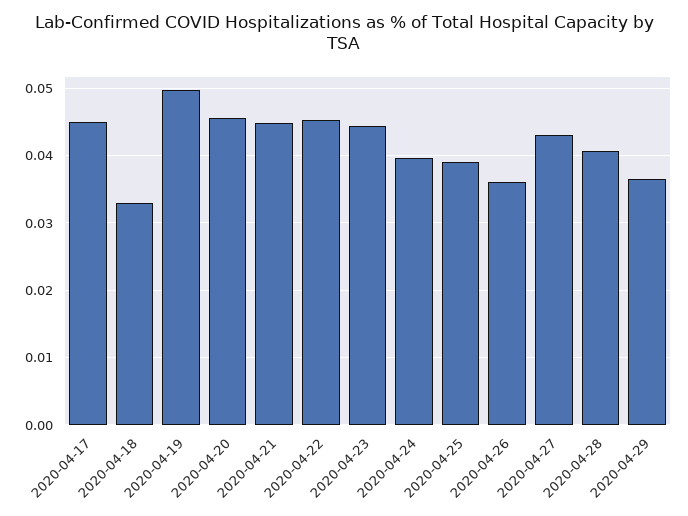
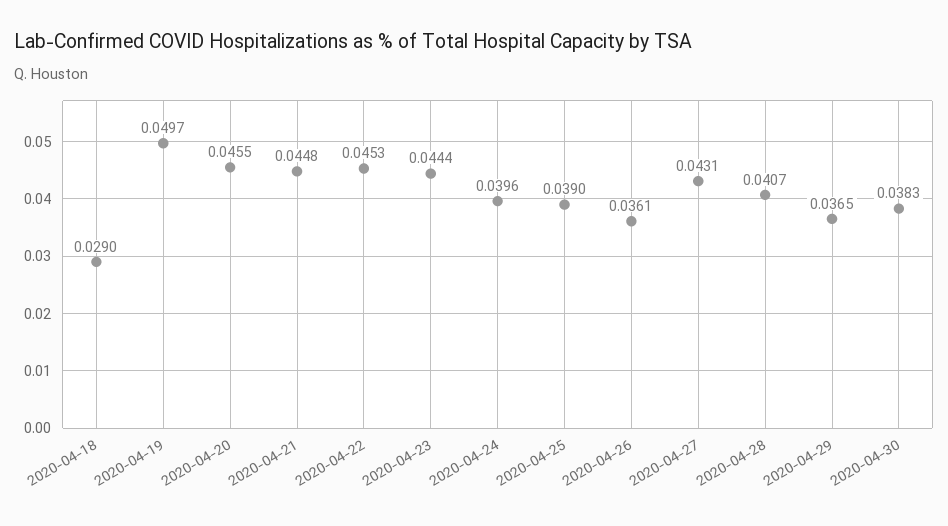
2020-04-17: 0.045 -> none
2020-04-18: 0.033 -> 0.029
2020-04-30: none -> 0.0383

